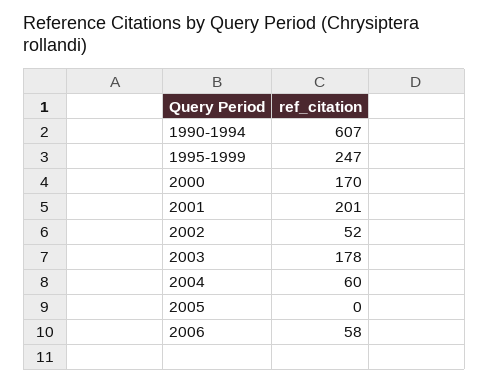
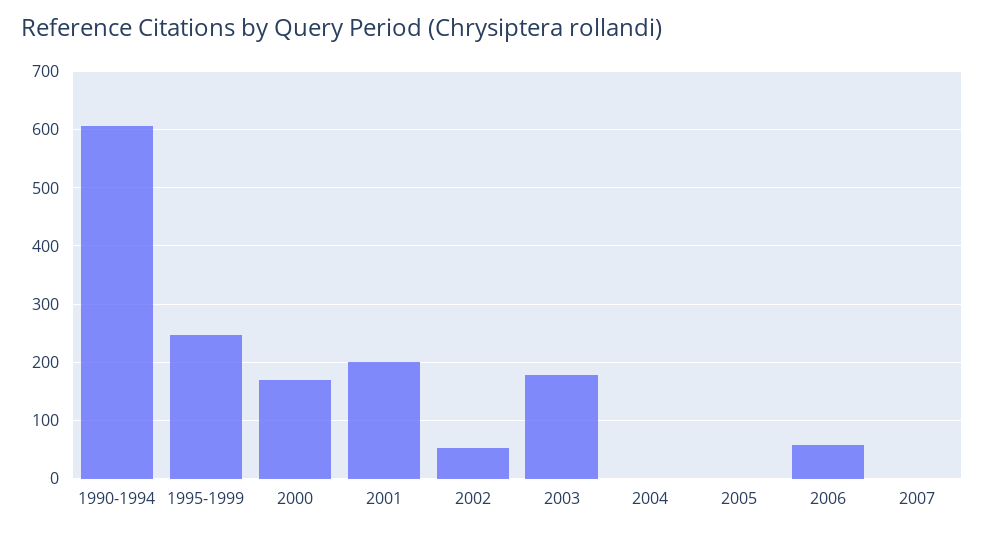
2004: 60 -> 0
2007: none -> 0

